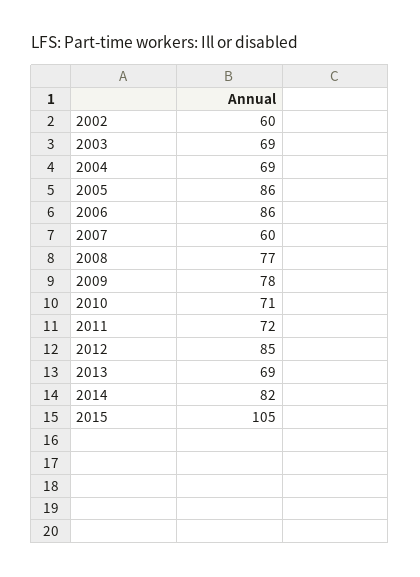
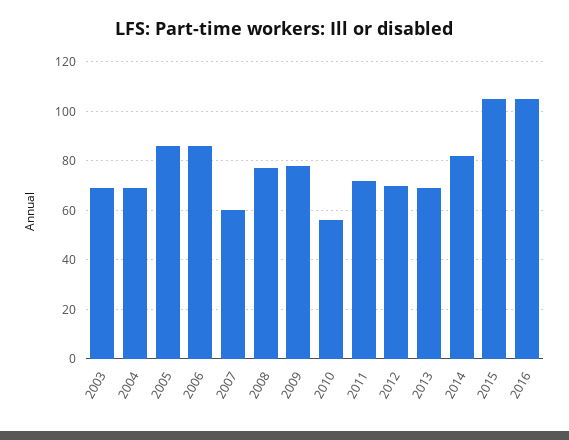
2002: 60 -> none
2010: 71 -> 55
2012: 85 -> 70
2016: none -> 105

